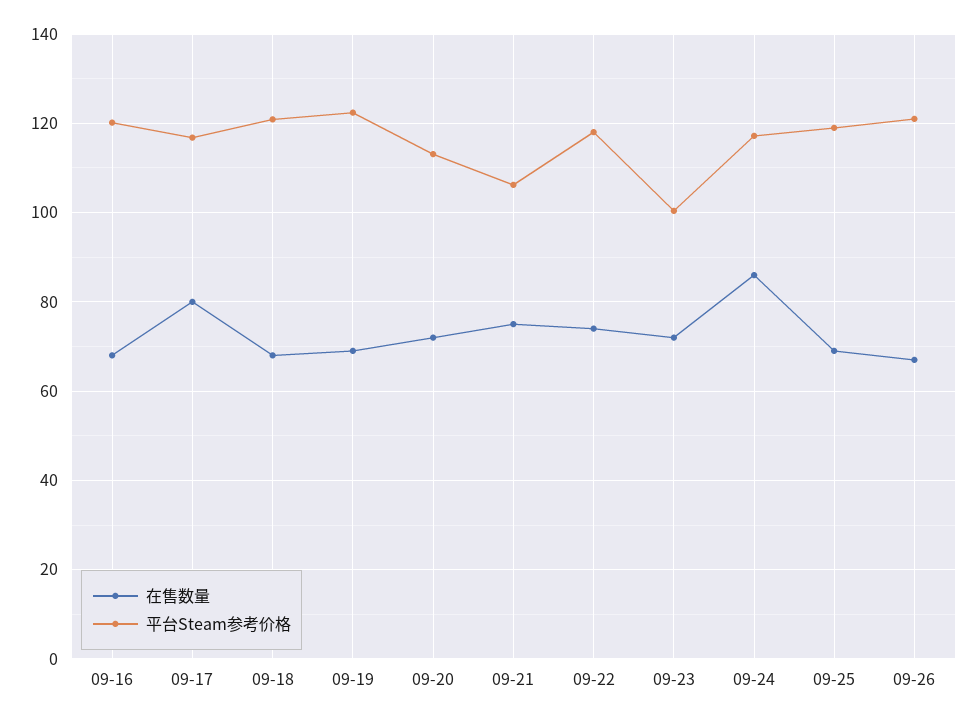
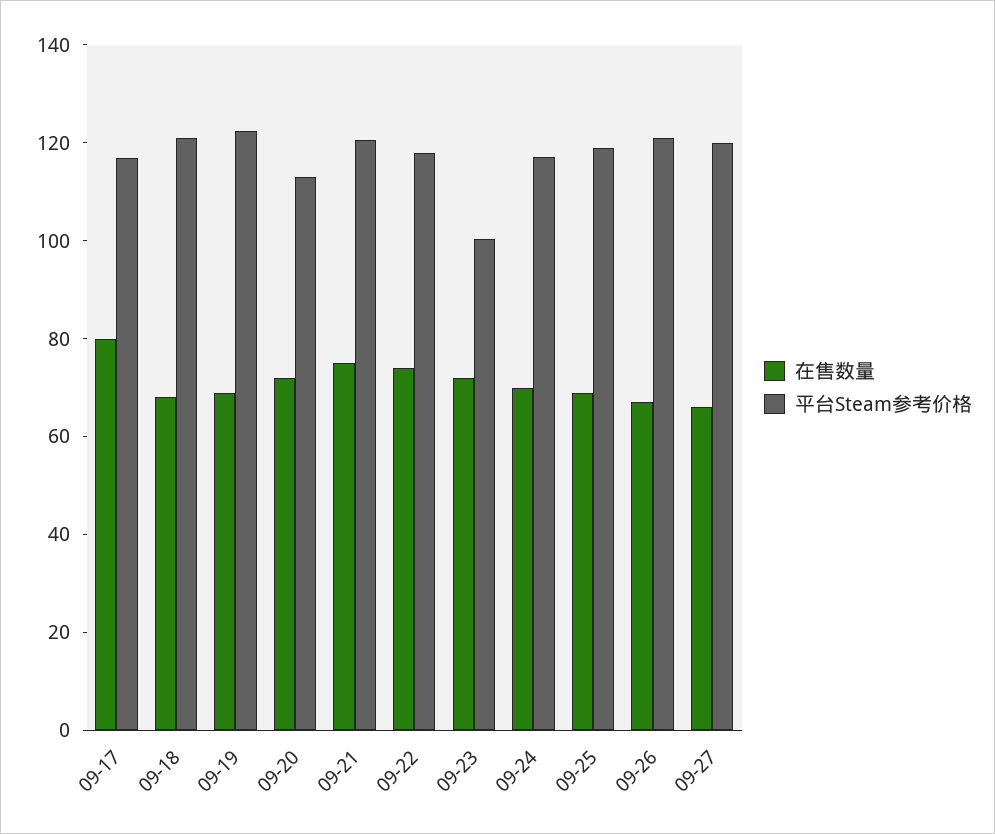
在售数量, 09-16: 68 -> none
平台Steam参考价格, 09-16: 120 -> none
平台Steam参考价格, 09-21: 106 -> 120
在售数量, 09-24: 86 -> 70
在售数量, 09-27: none -> 65
平台Steam参考价格, 09-27: none -> 120

